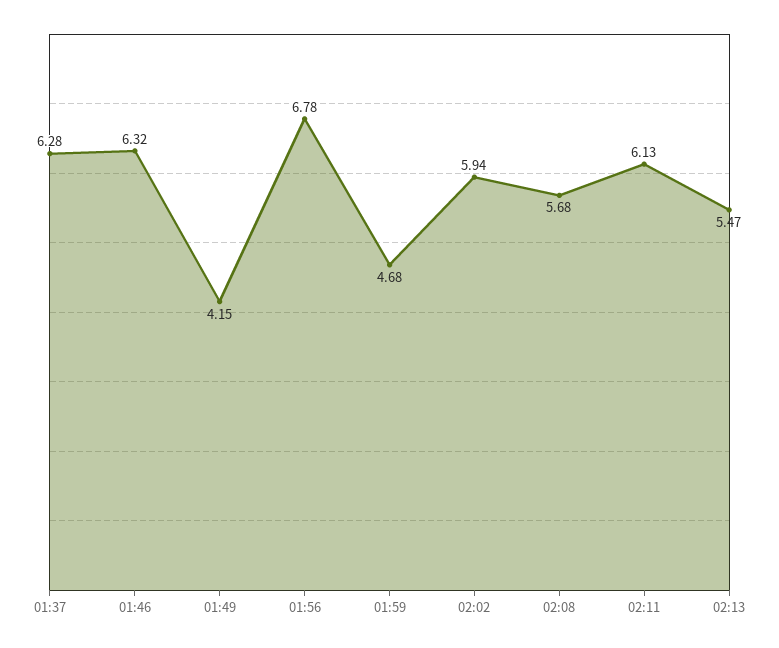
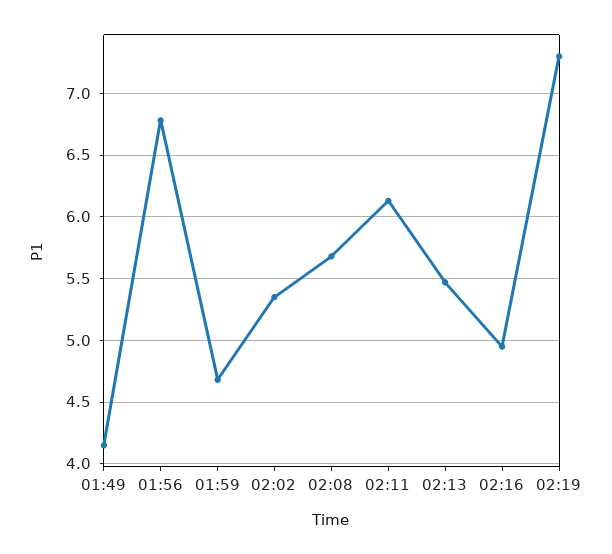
01:37: 6.28 -> none
01:46: 6.32 -> none
02:02: 5.94 -> 5.35
02:16: none -> 4.95
02:19: none -> 7.3

